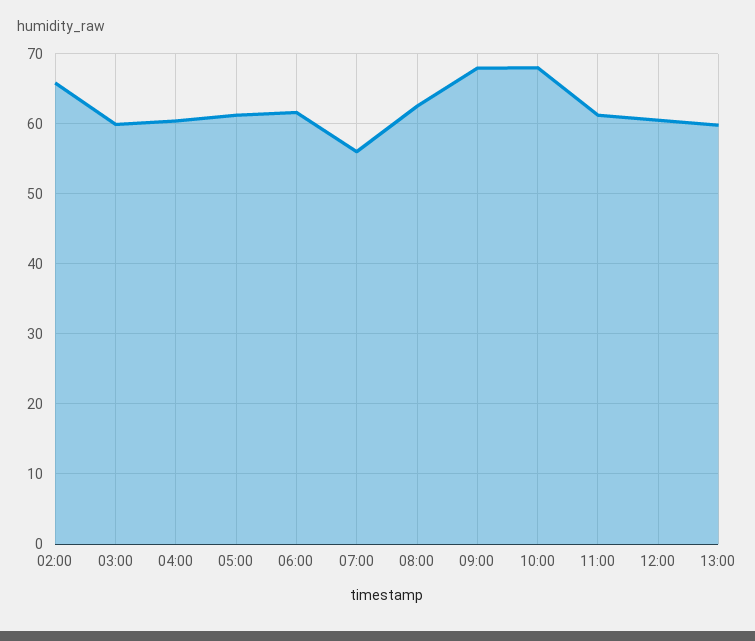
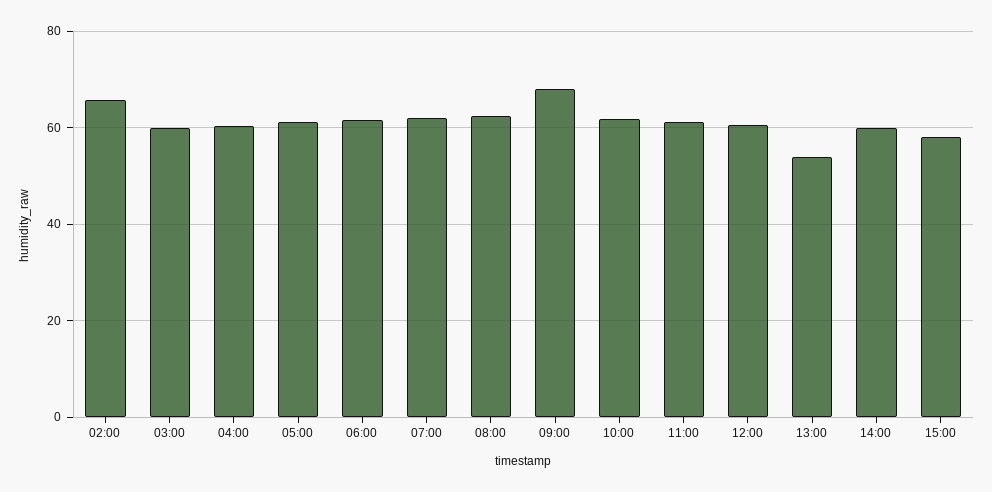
07:00: 56 -> 62
10:00: 68 -> 62
13:00: 60 -> 54
14:00: none -> 60
15:00: none -> 58

